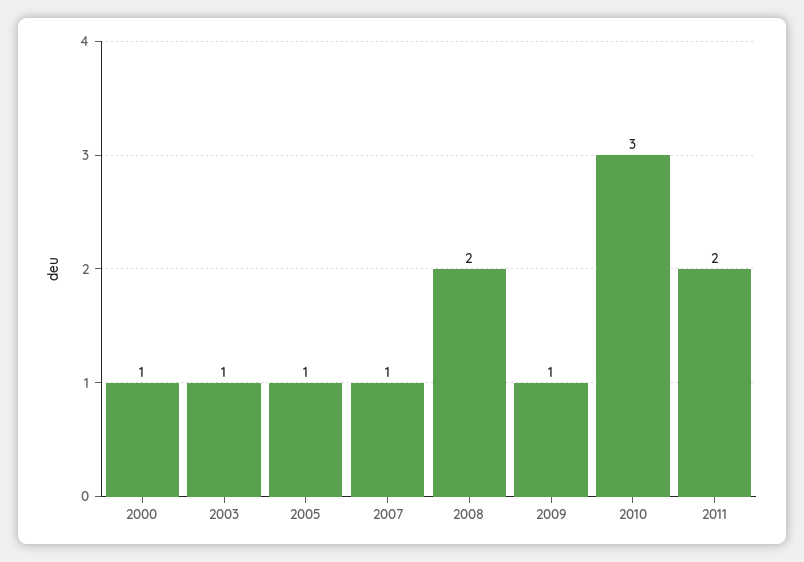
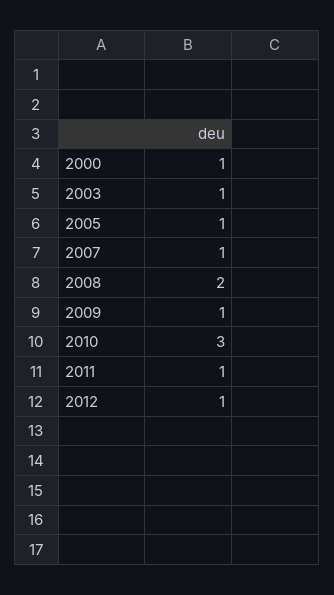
2011: 2 -> 1
2012: none -> 1

